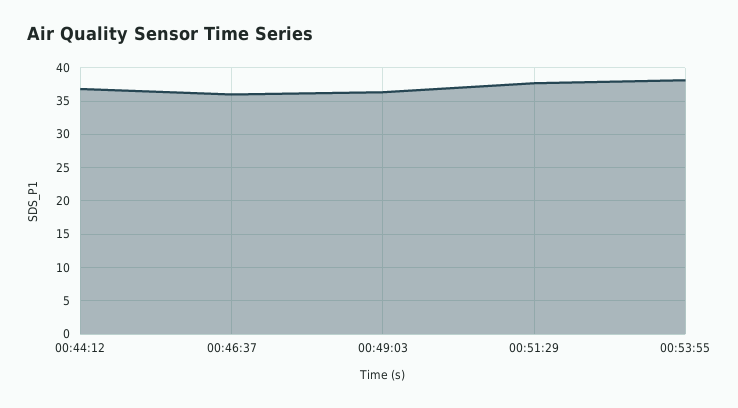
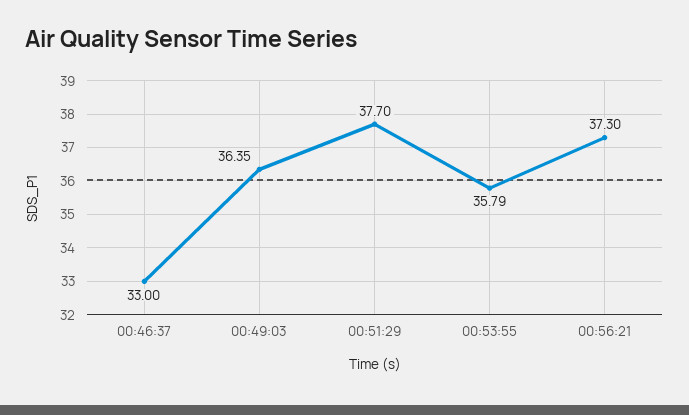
00:44:12: 37 -> none
00:46:37: 36 -> 33
00:53:55: 38 -> 35.79
00:56:21: none -> 37.3

